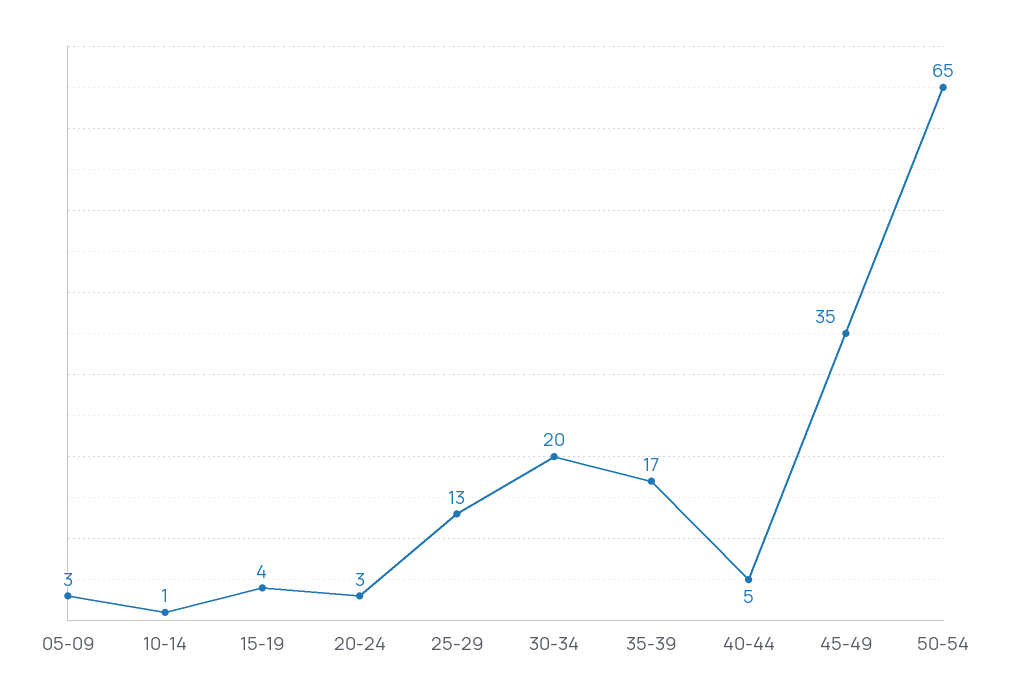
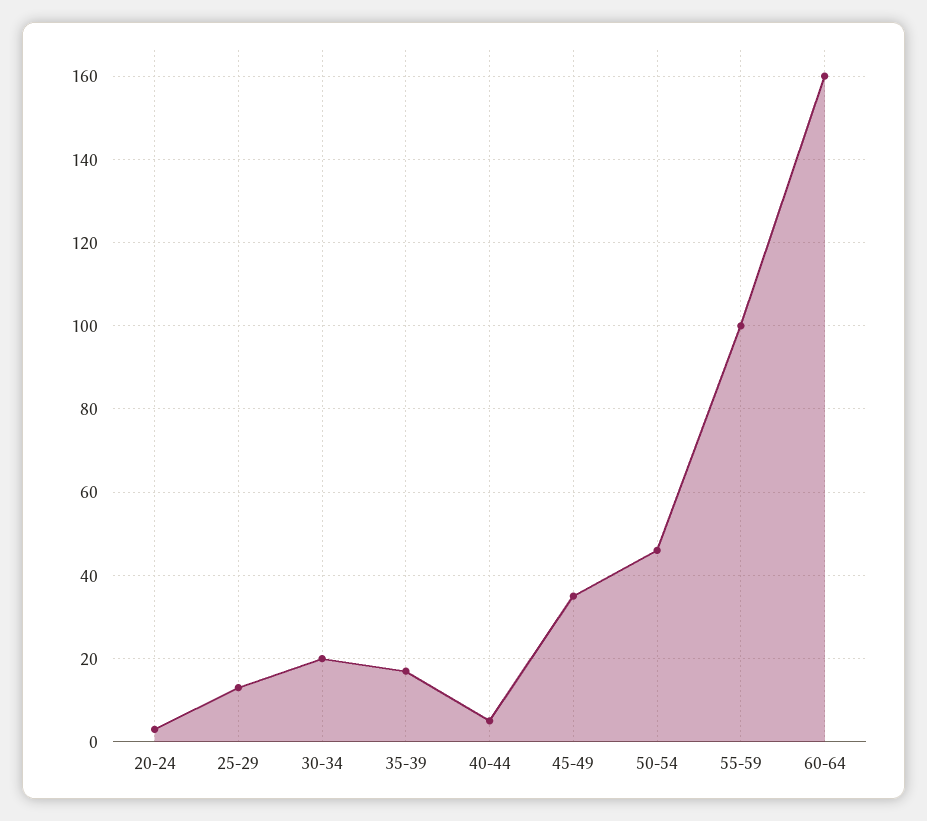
05-09: 3 -> none
10-14: 1 -> none
15-19: 4 -> none
50-54: 65 -> 45
55-59: none -> 100
60-64: none -> 160

